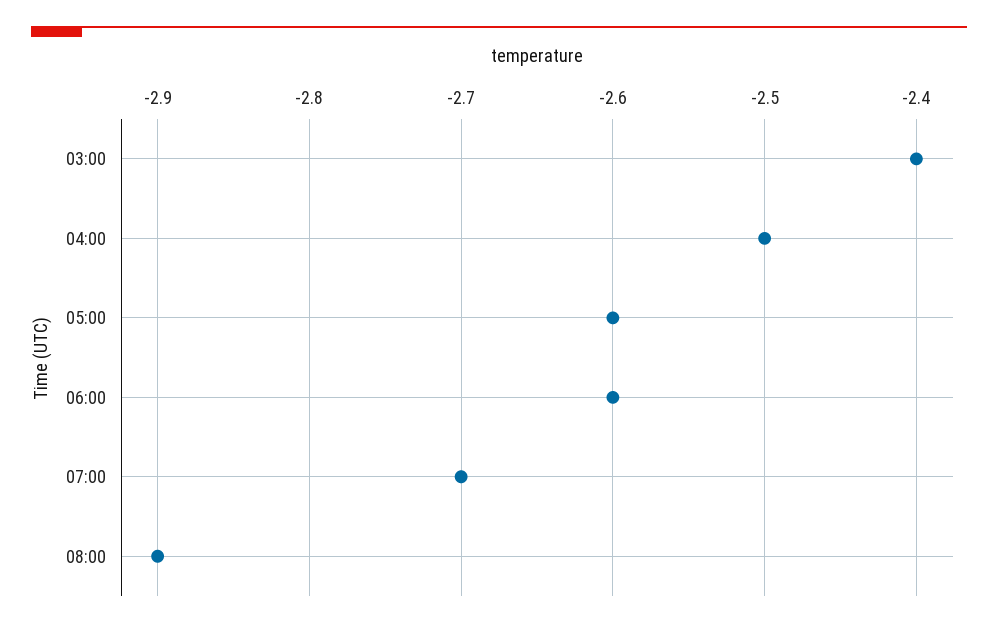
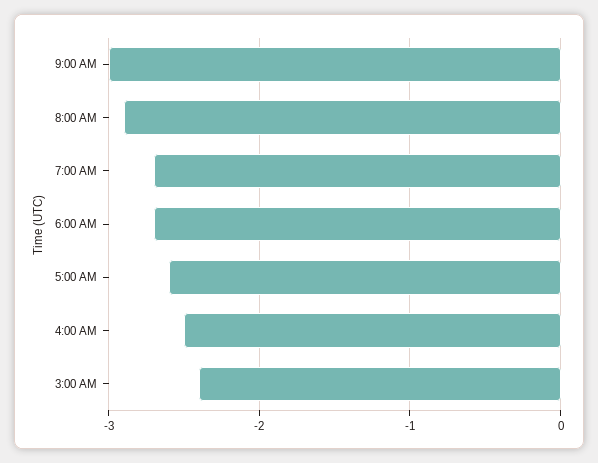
06:00: -2.6 -> -2.7
9:00 AM: none -> -3

